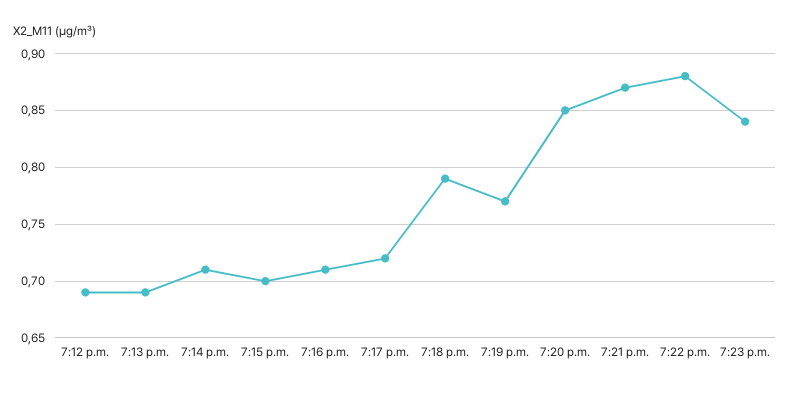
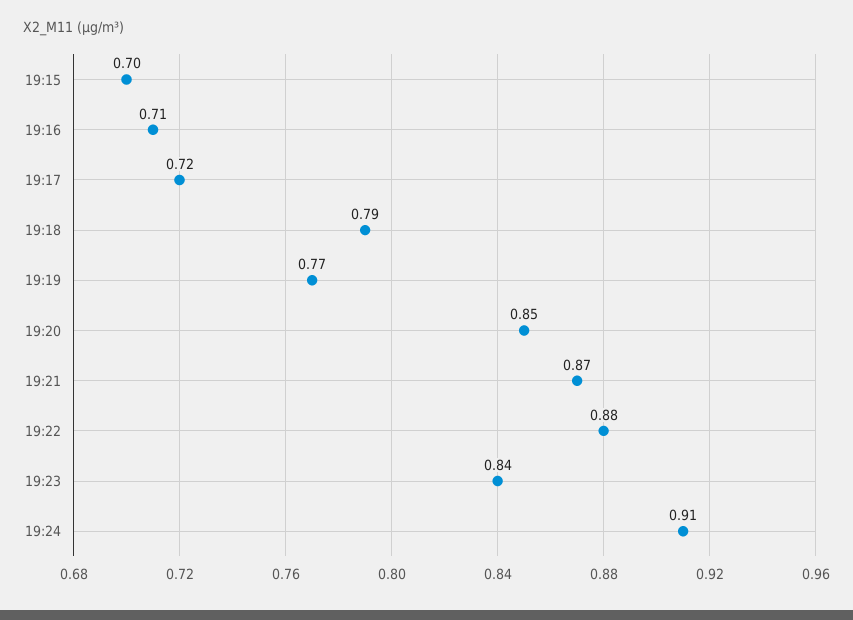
7:12 p.m.: 0.69 -> none
7:13 p.m.: 0.69 -> none
7:14 p.m.: 0.71 -> none
19:24: none -> 0.91

